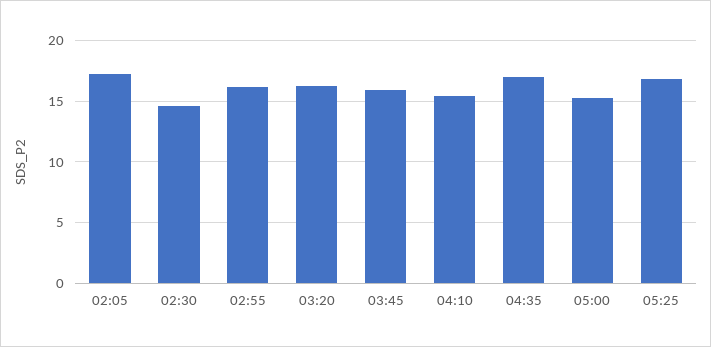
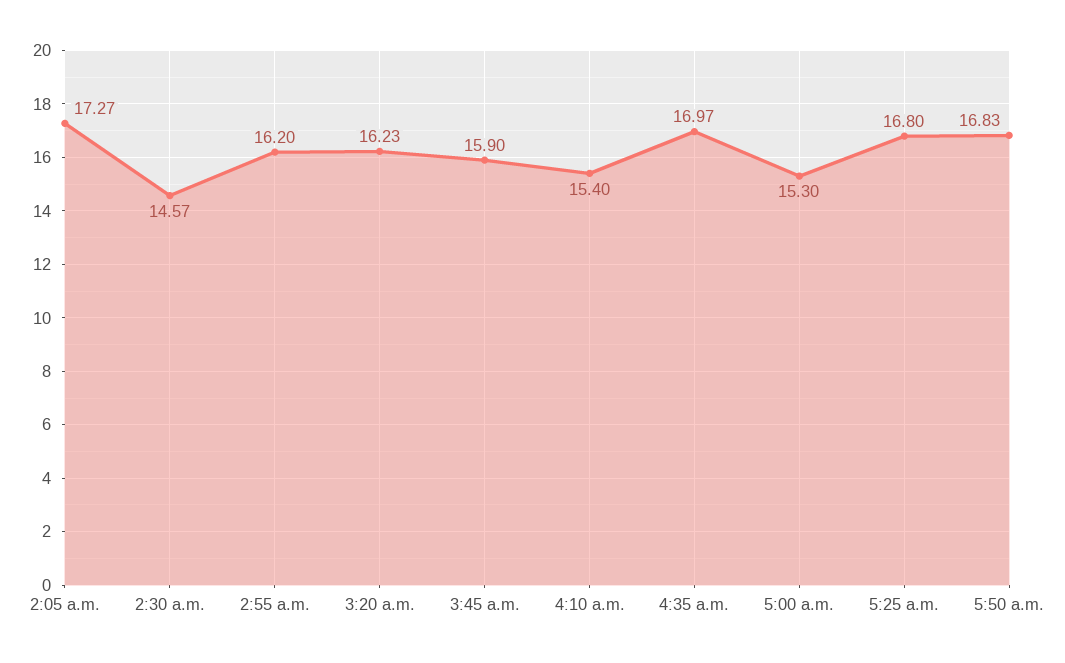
5:50 a.m.: none -> 16.83

